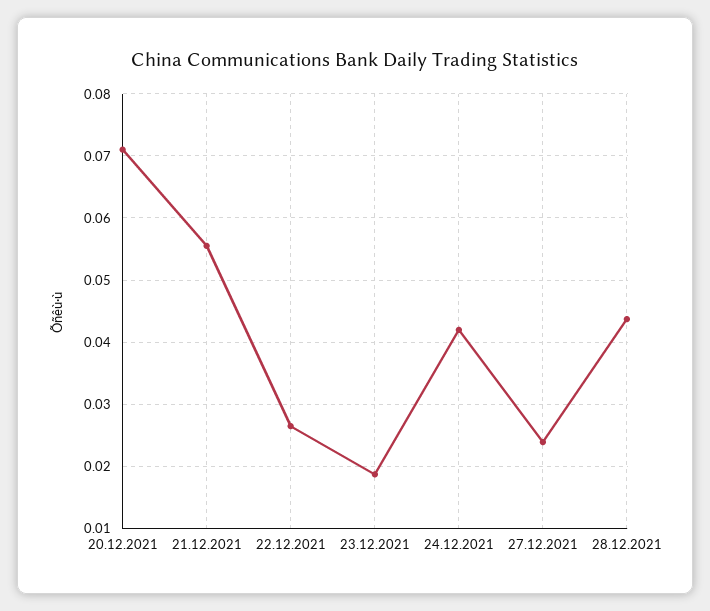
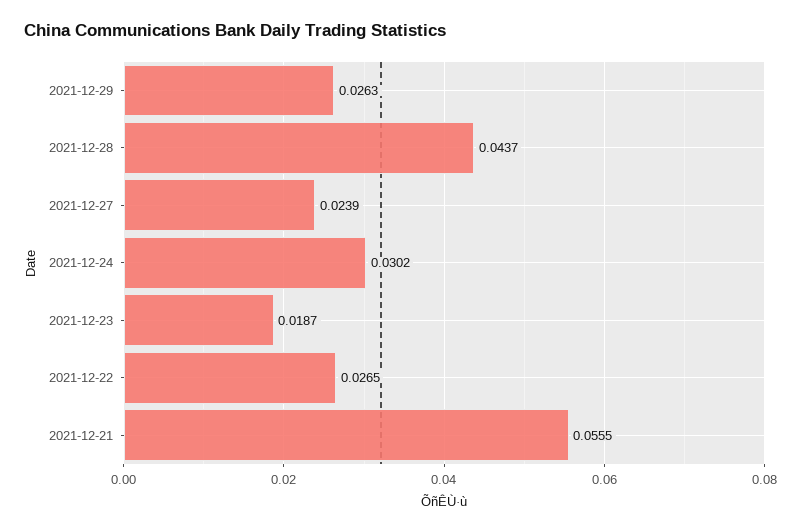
20.12.2021: 0.071 -> none
24.12.2021: 0.042 -> 0.0302
2021-12-29: none -> 0.0263

